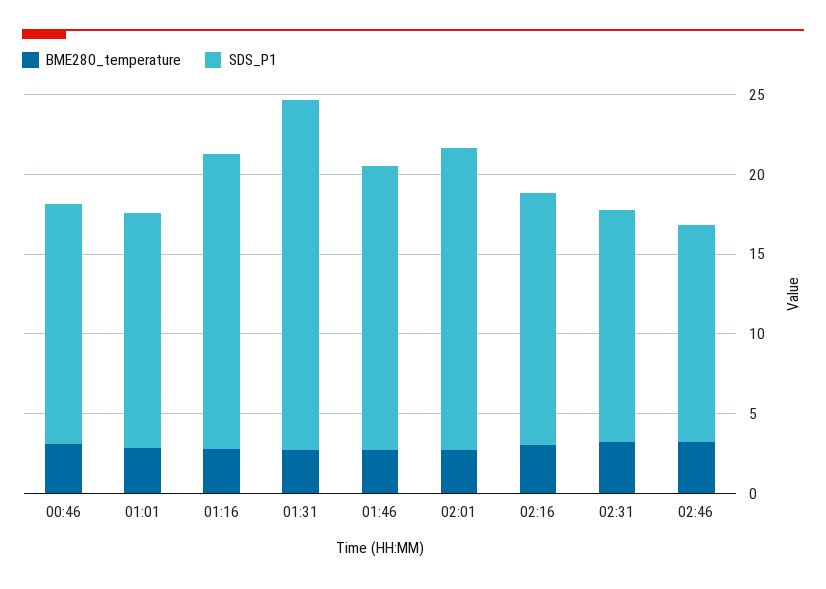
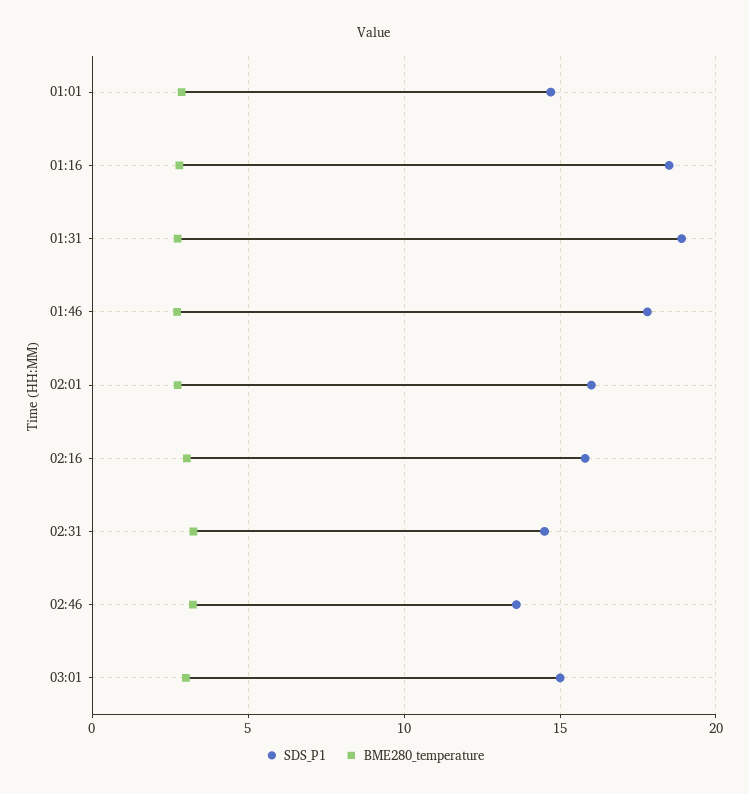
BME280_temperature, 00:46: 3 -> none
SDS_P1, 00:46: 15 -> none
SDS_P1, 01:31: 22 -> 19
SDS_P1, 02:01: 19 -> 16
SDS_P1, 03:01: none -> 15
BME280_temperature, 03:01: none -> 3

